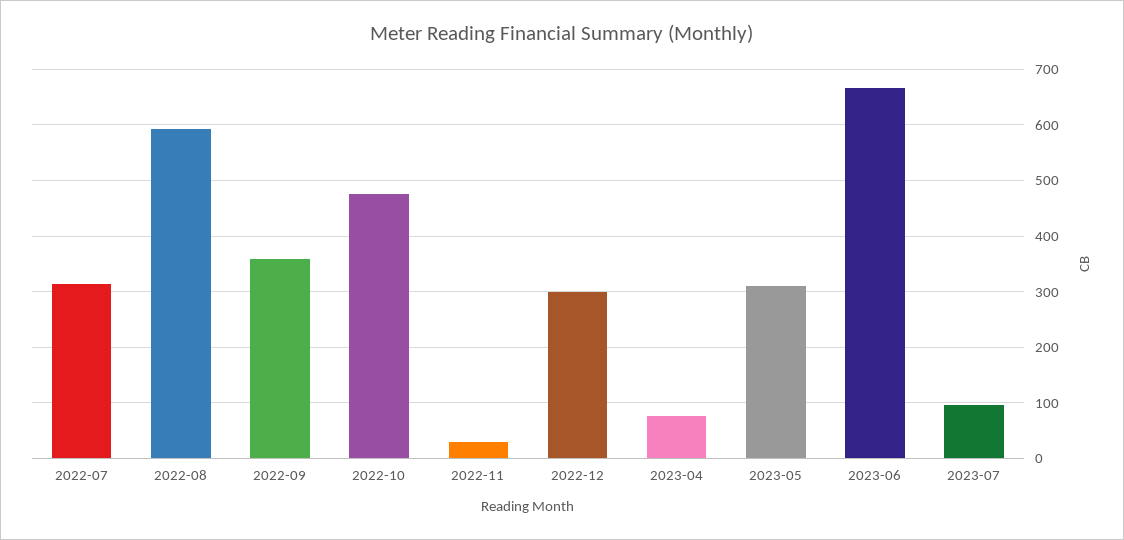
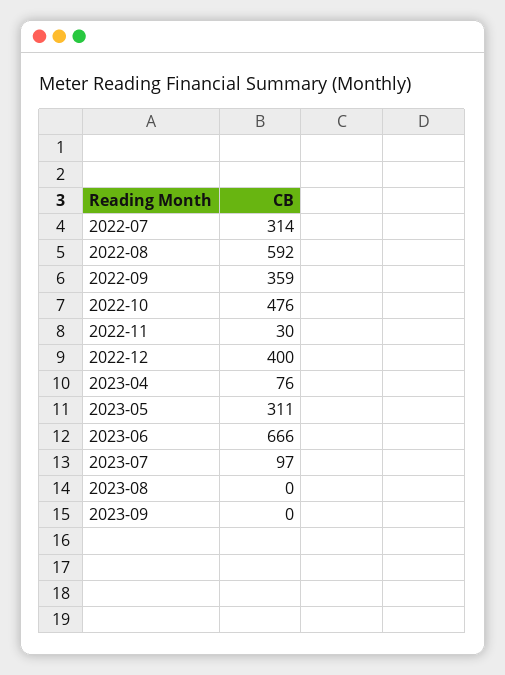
2022-12: 300 -> 400
2023-08: none -> 0
2023-09: none -> 0

